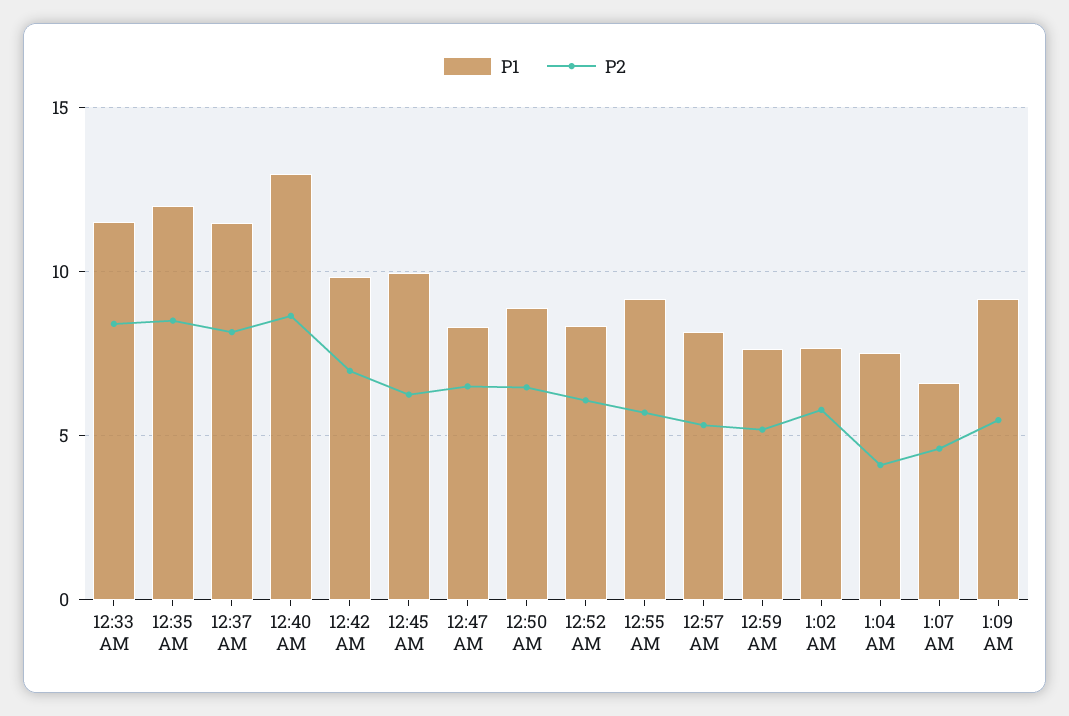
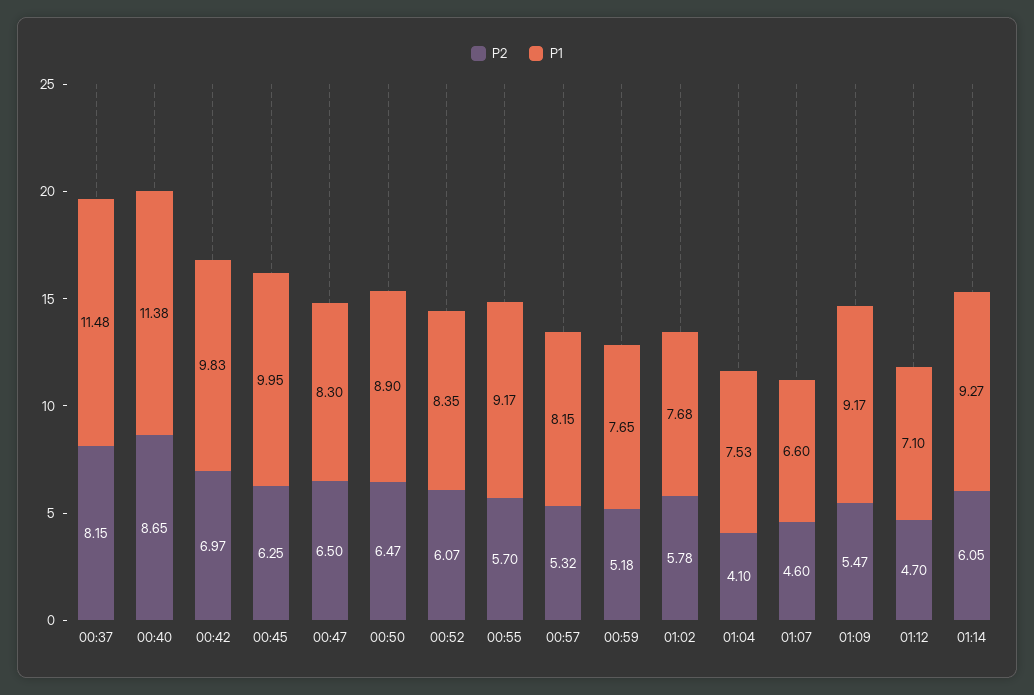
P1, 12:33 AM: 11.5 -> none
P2, 12:33 AM: 8.5 -> none
P1, 12:35 AM: 12 -> none
P2, 12:35 AM: 8.5 -> none
P1, 12:40 AM: 13 -> 11.38
P2, 01:12: none -> 4.7
P1, 01:12: none -> 7.1
P2, 01:14: none -> 6.05
P1, 01:14: none -> 9.27

